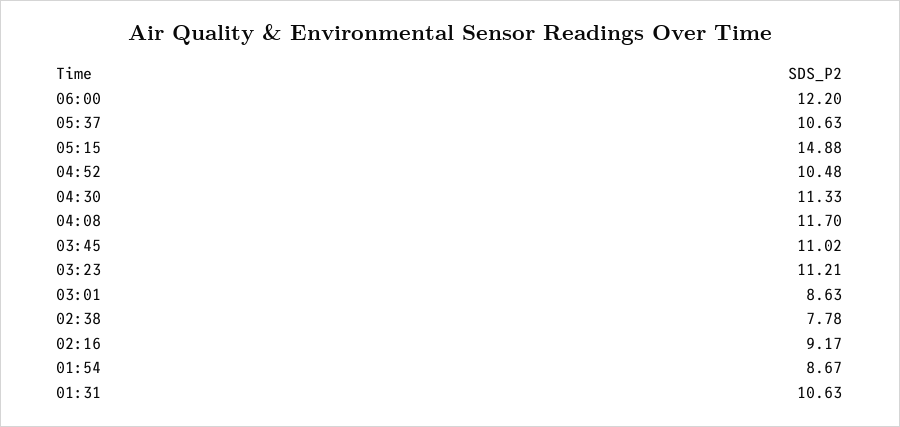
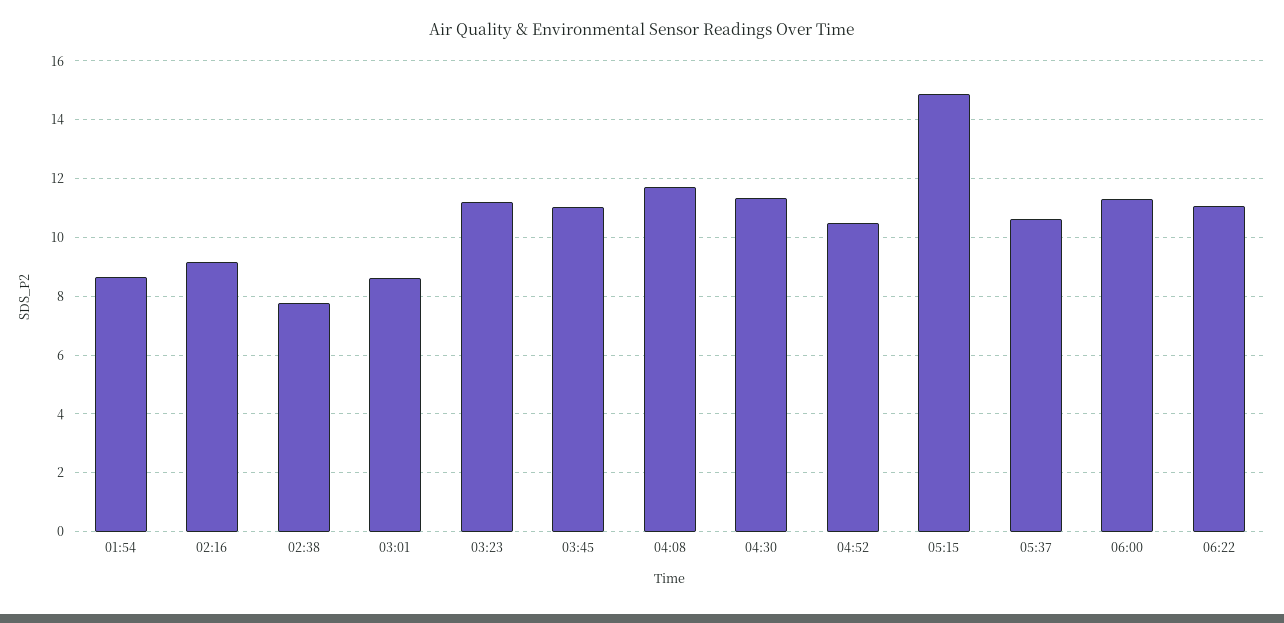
06:00: 12.2 -> 11.25
01:31: 10.63 -> none
06:22: none -> 11

